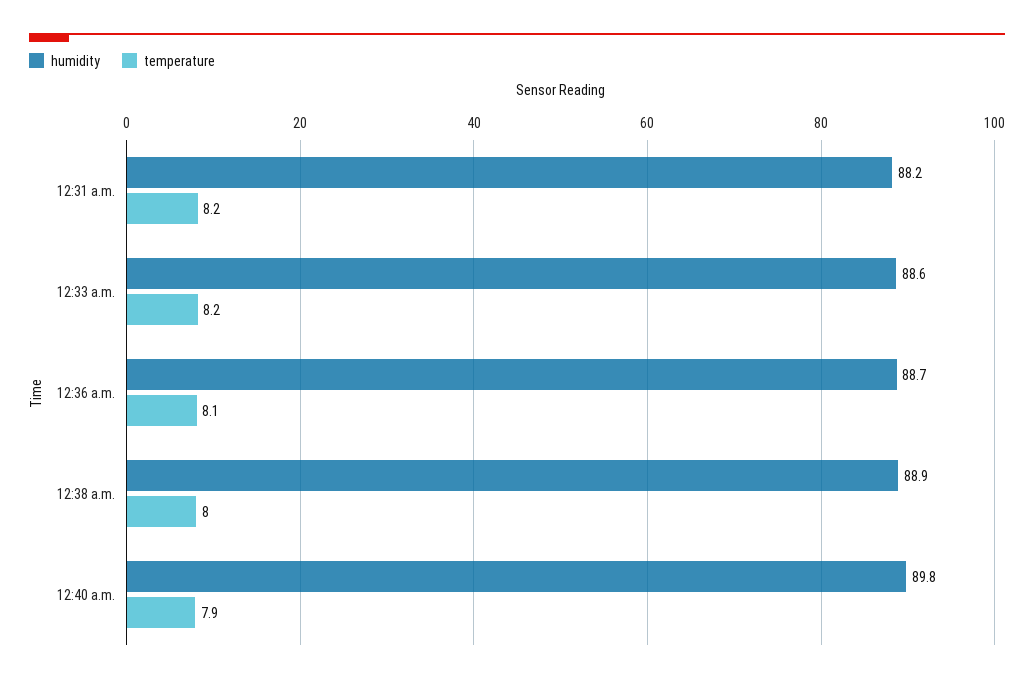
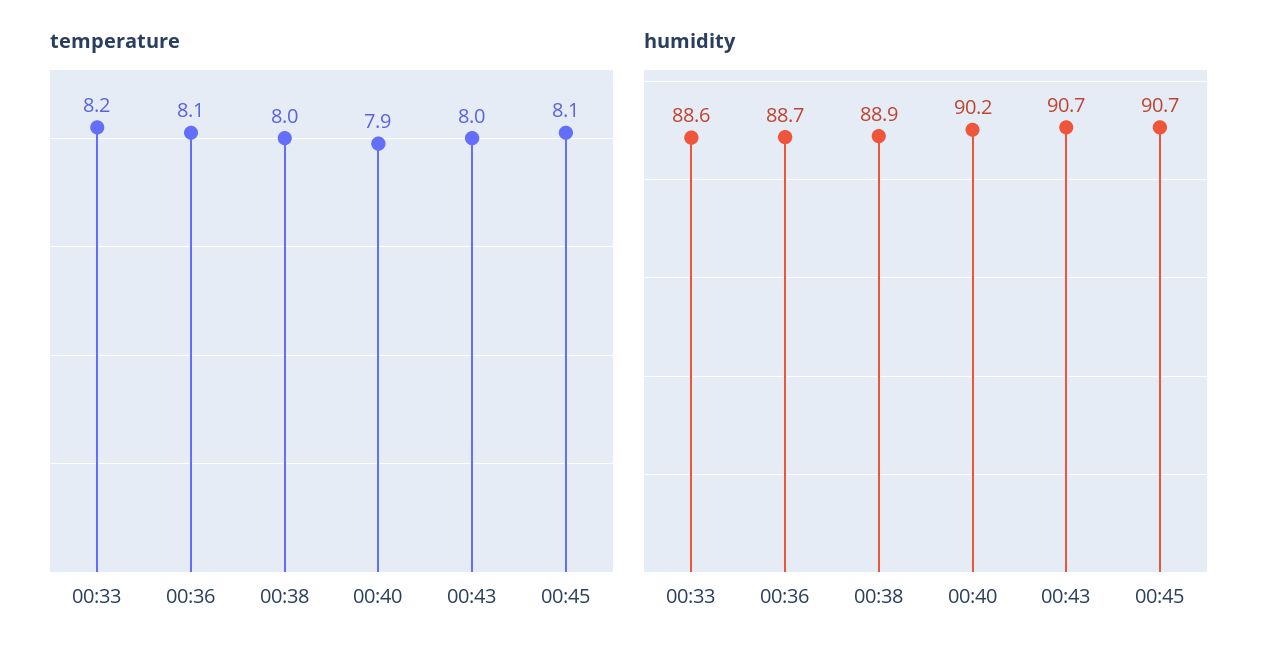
humidity, 12:31 a.m.: 88.2 -> none
temperature, 12:31 a.m.: 8.2 -> none
humidity, 12:40 a.m.: 89.8 -> 90.2
temperature, 00:43: none -> 8
temperature, 00:45: none -> 8.1
humidity, 00:43: none -> 90.7
humidity, 00:45: none -> 90.7

